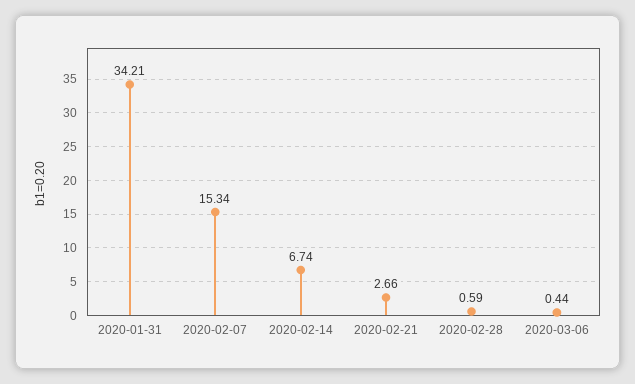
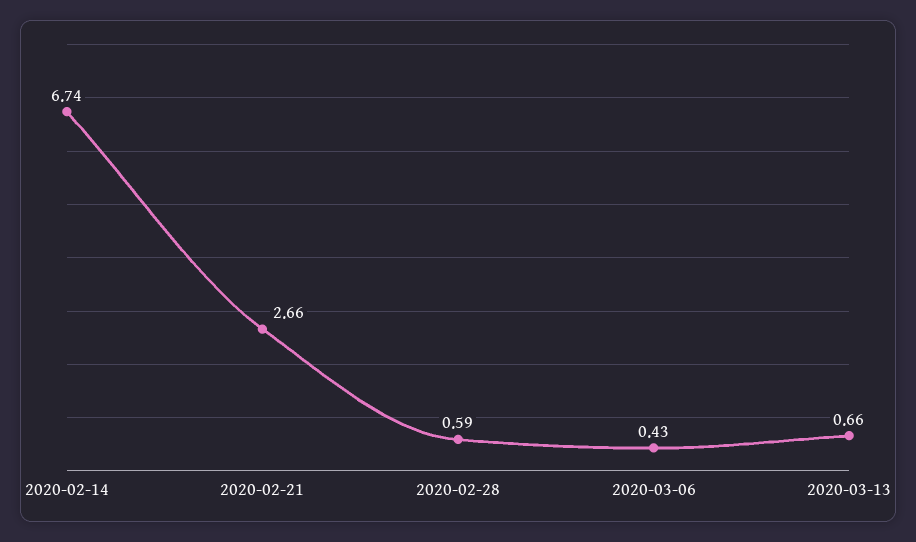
2020-01-31: 34.21 -> none
2020-02-07: 15.34 -> none
2020-03-06: 0.44 -> 0.43
2020-03-13: none -> 0.66

